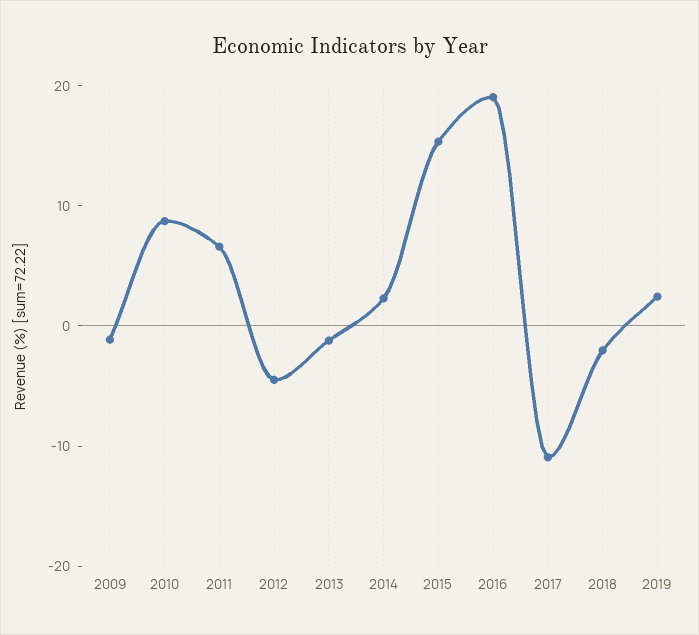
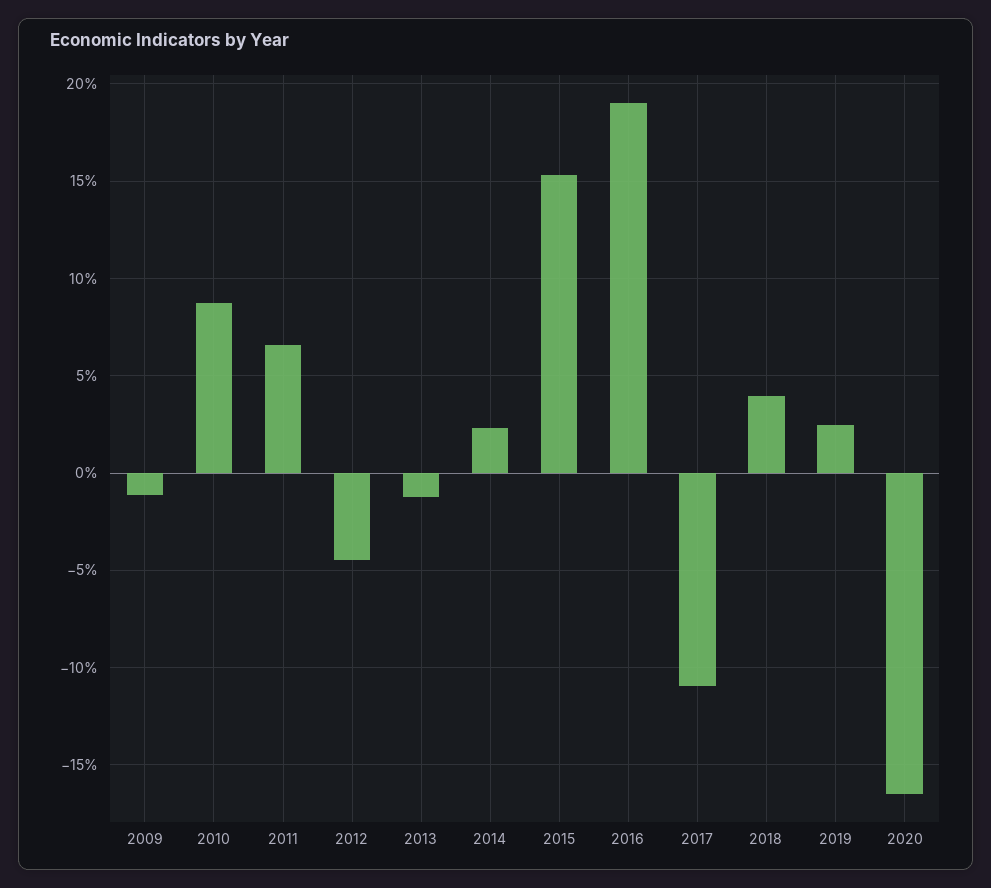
2018: -2 -> 4
2020: none -> -16.5

